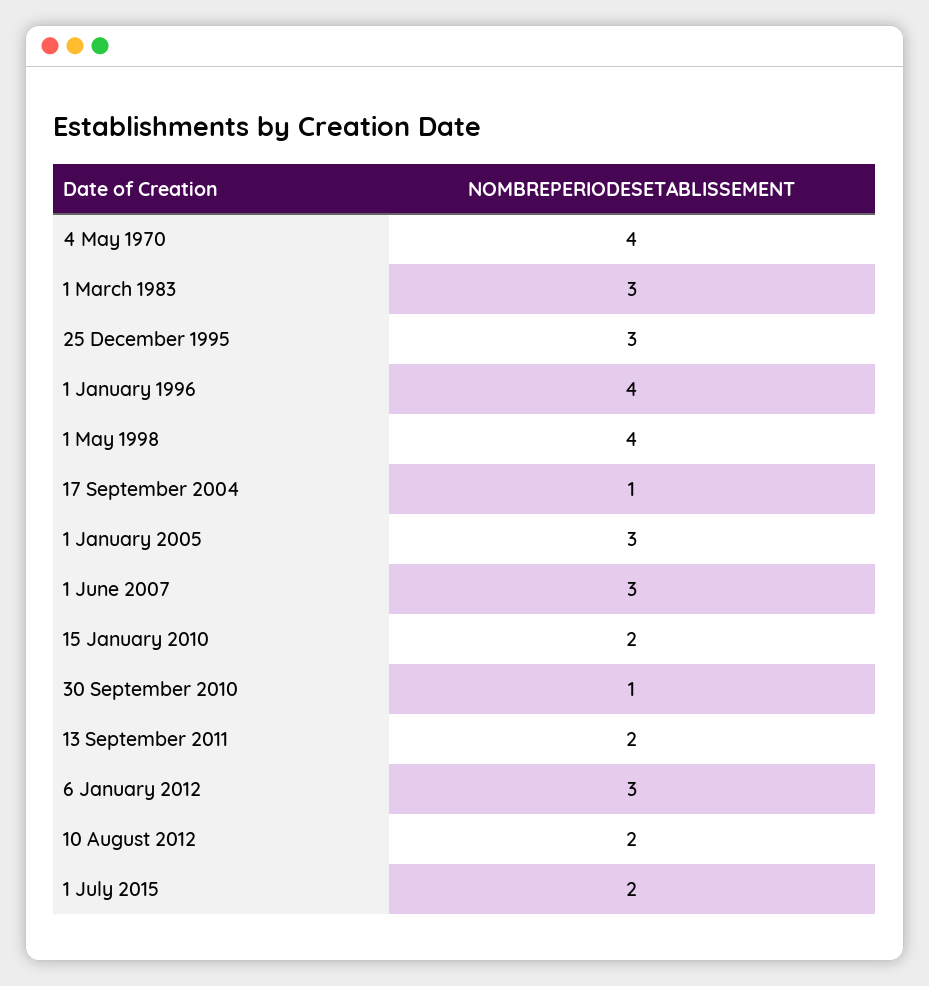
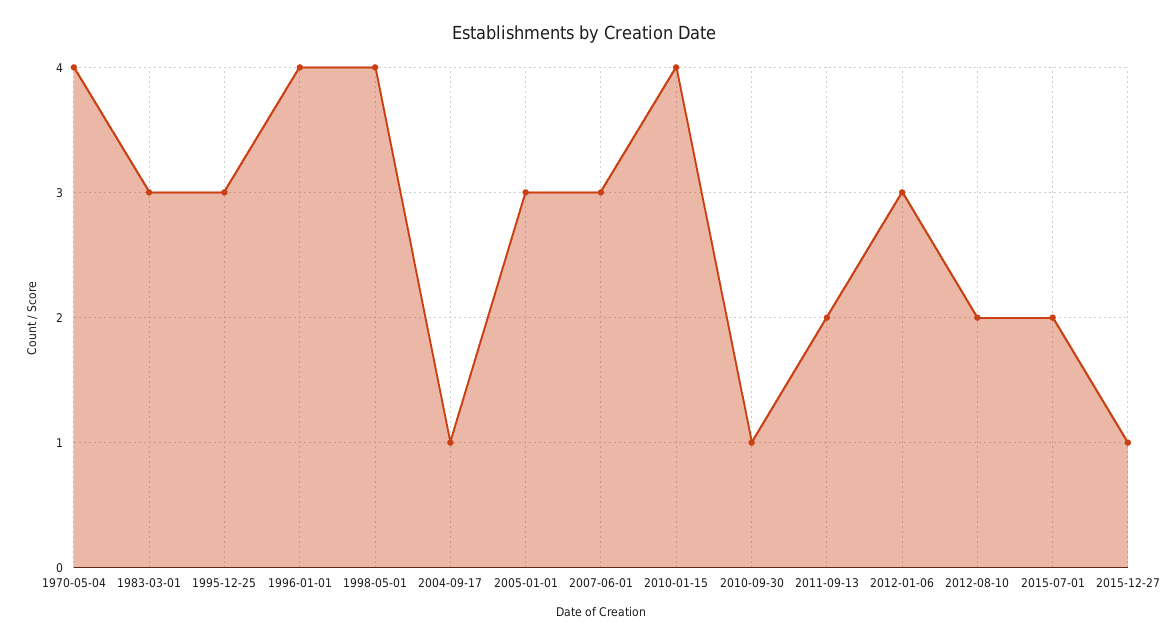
15 January 2010: 2 -> 4
2015-12-27: none -> 1

